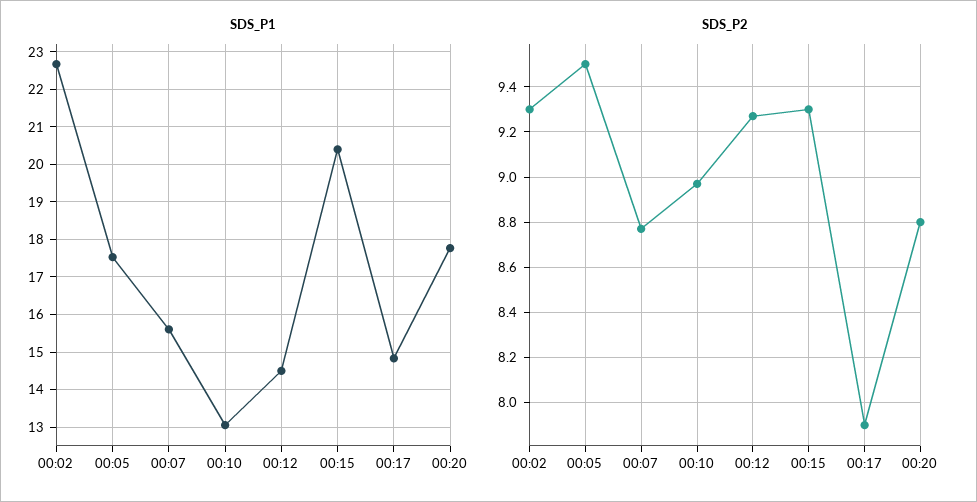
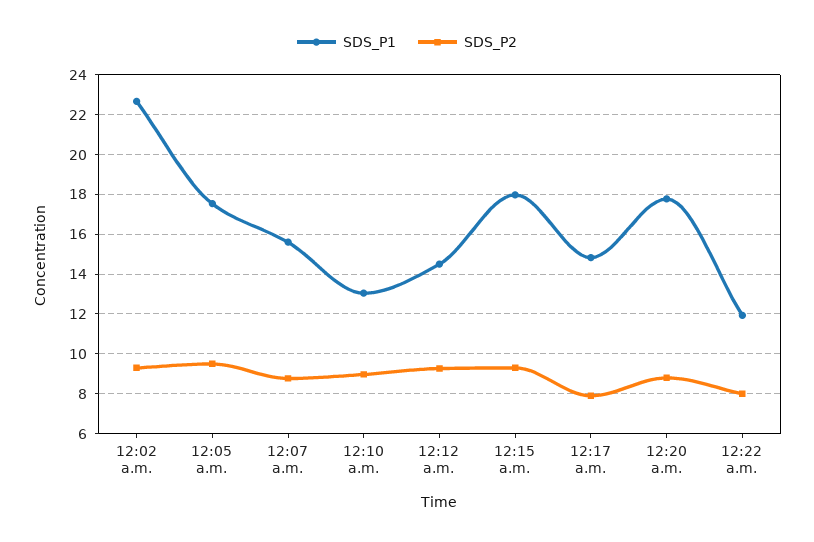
SDS_P1, 00:15: 20.4 -> 18
SDS_P1, 12:22 a.m.: none -> 12
SDS_P2, 12:22 a.m.: none -> 8

